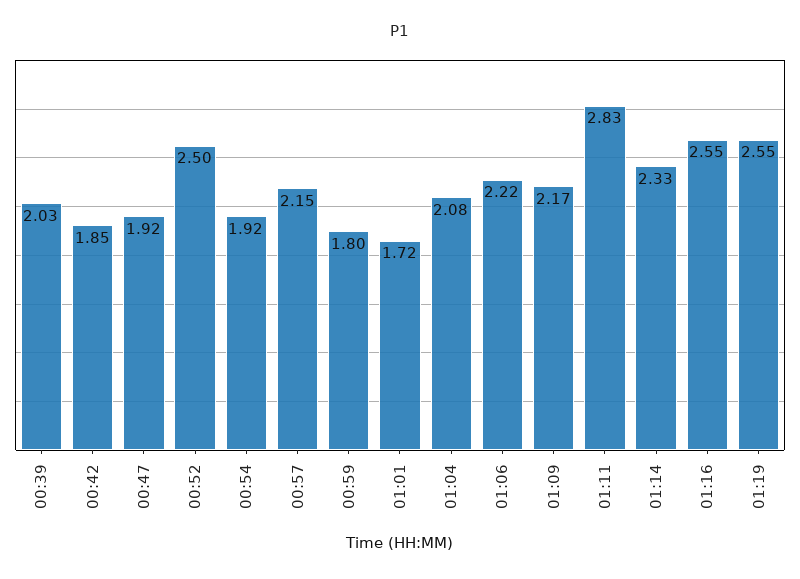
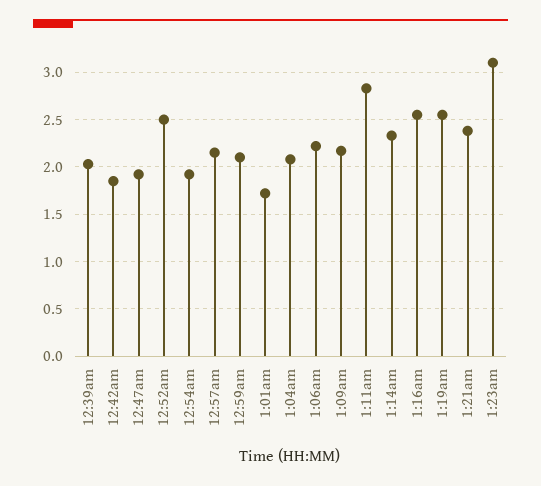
00:59: 1.8 -> 2.1
1:21am: none -> 2.4
1:23am: none -> 3.1

